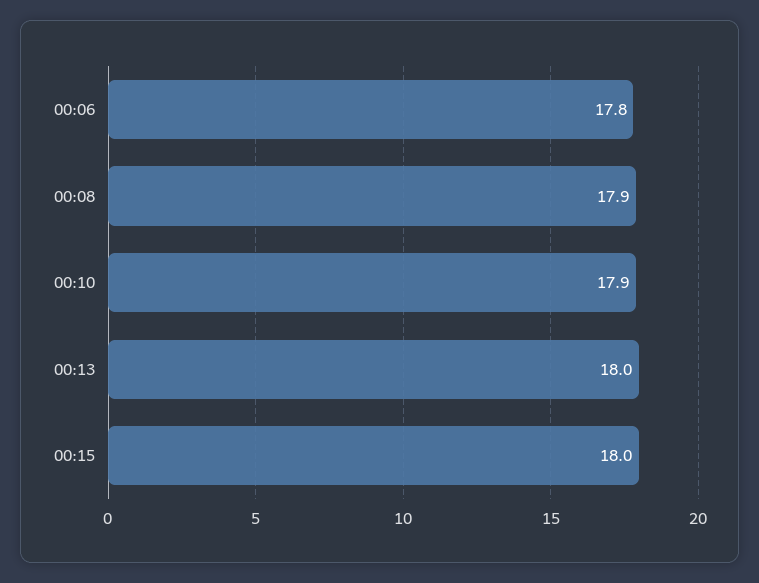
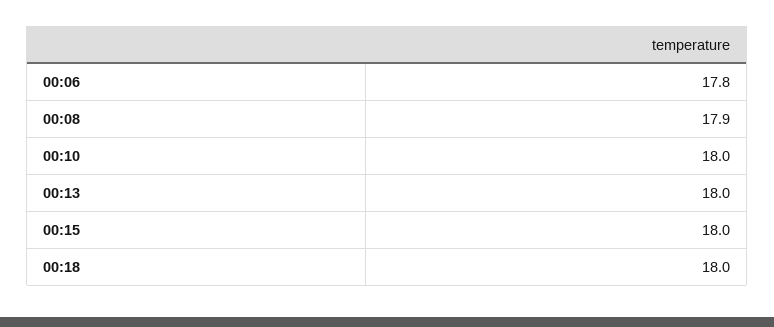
00:10: 17.9 -> 18
00:18: none -> 18

